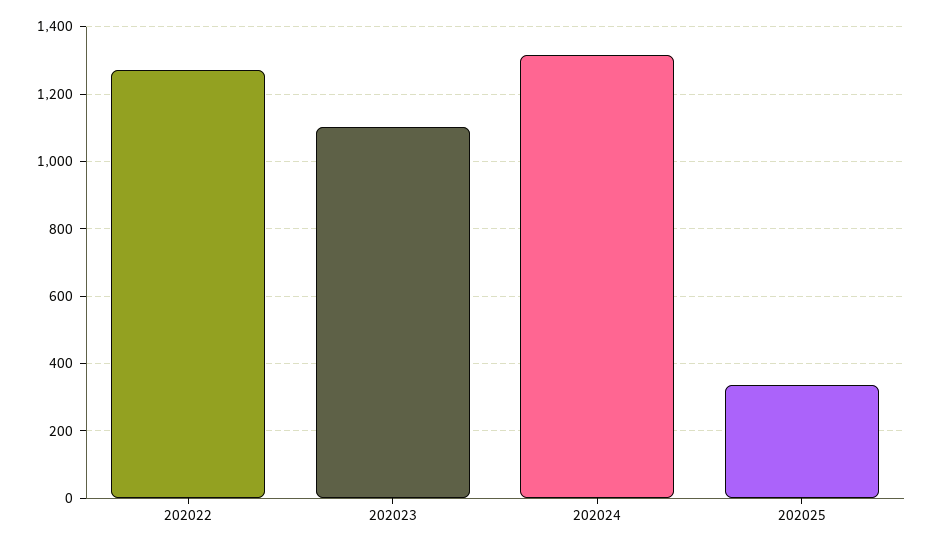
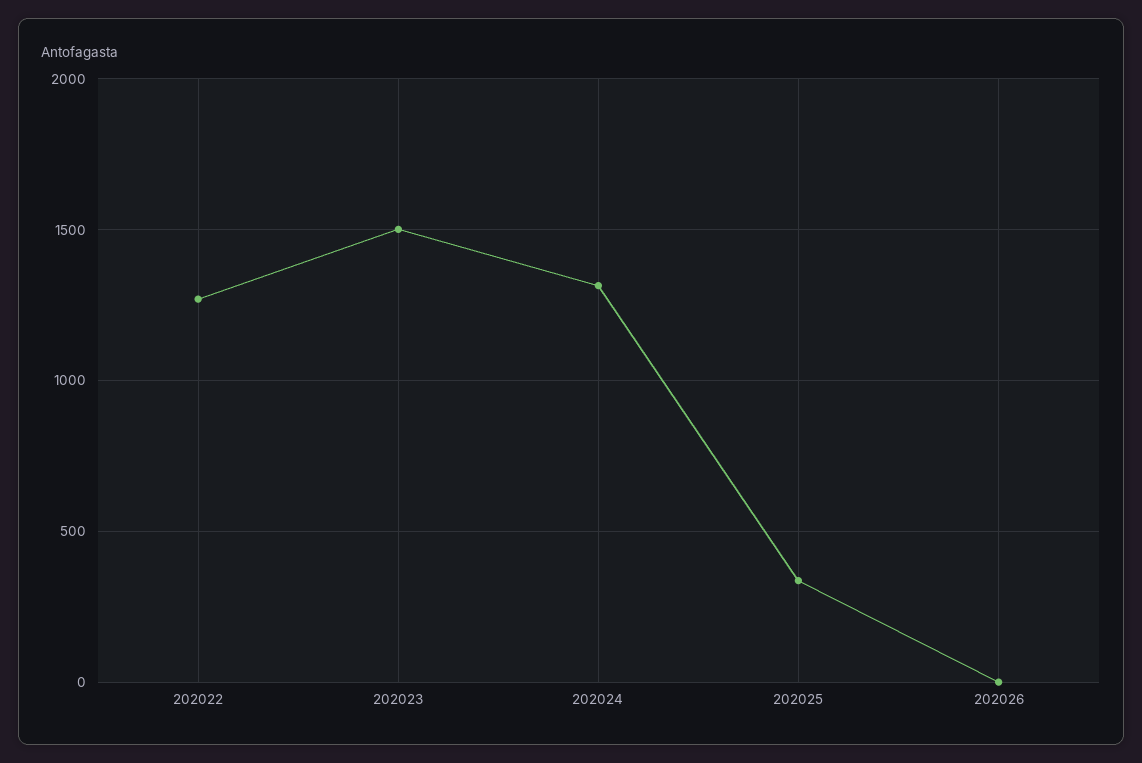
202023: 1100 -> 1500
202026: none -> 0

